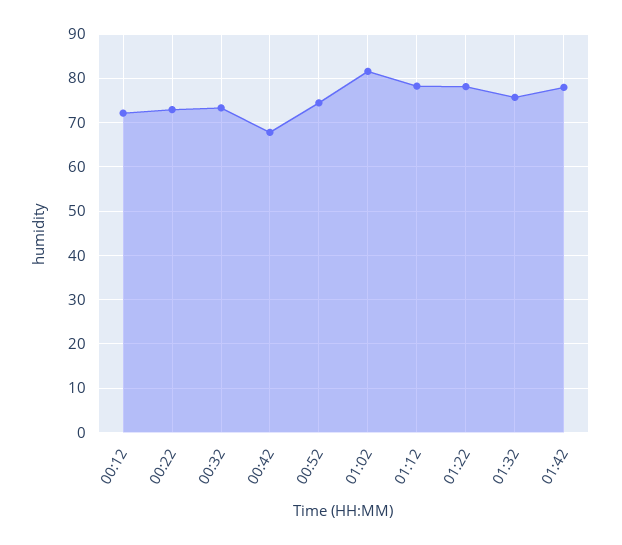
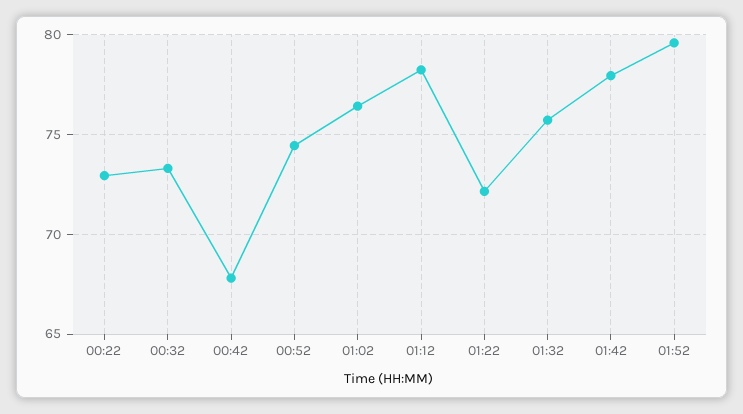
00:12: 72 -> none
01:02: 82 -> 76.5
01:22: 78 -> 72
01:52: none -> 79.5

